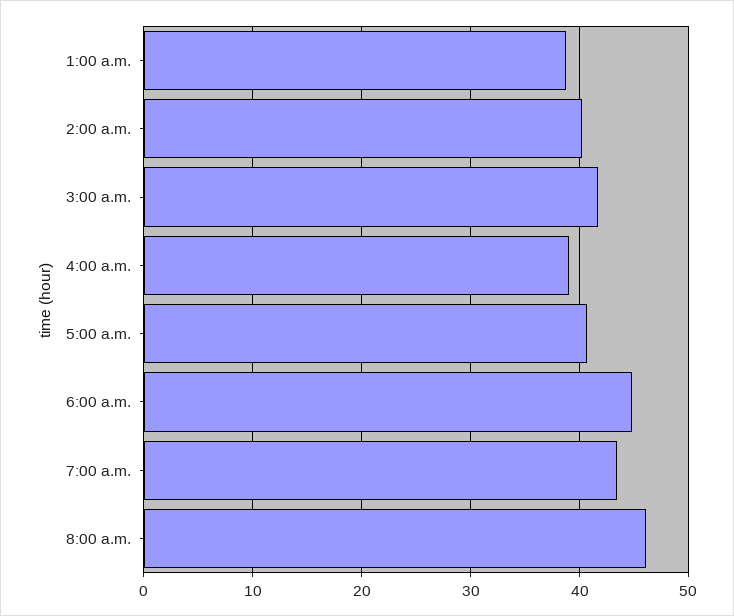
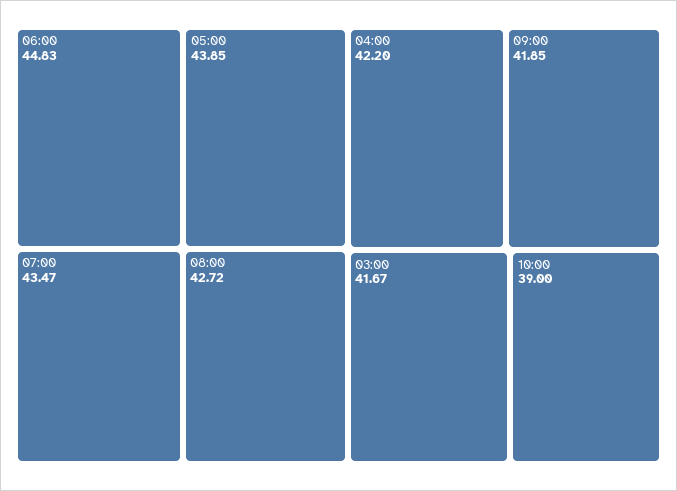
1:00 a.m.: 39 -> none
2:00 a.m.: 40 -> none
4:00 a.m.: 39 -> 42.2
5:00 a.m.: 41 -> 43.85
8:00 a.m.: 46 -> 42.72
09:00: none -> 41.85
10:00: none -> 39

